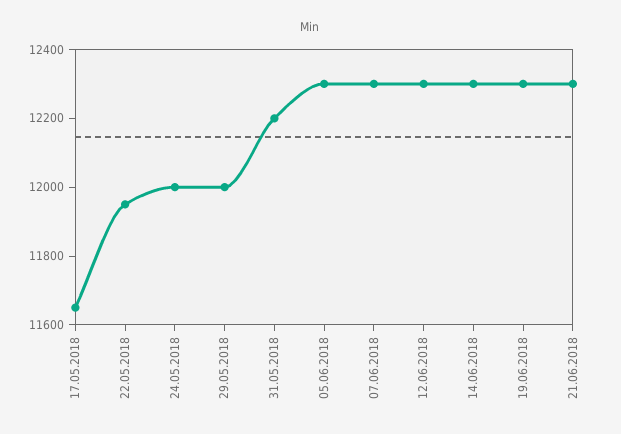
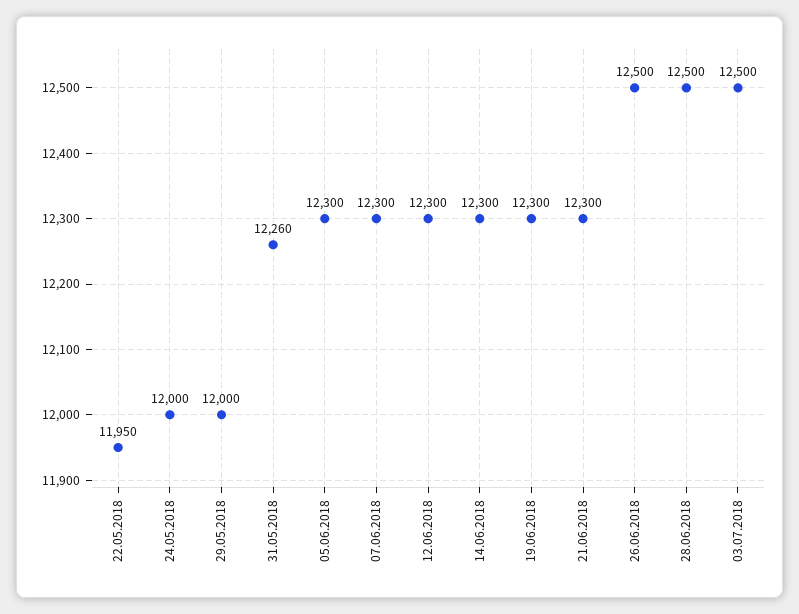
17.05.2018: 11650 -> none
31.05.2018: 12200 -> 12260
26.06.2018: none -> 12500
28.06.2018: none -> 12500
03.07.2018: none -> 12500

